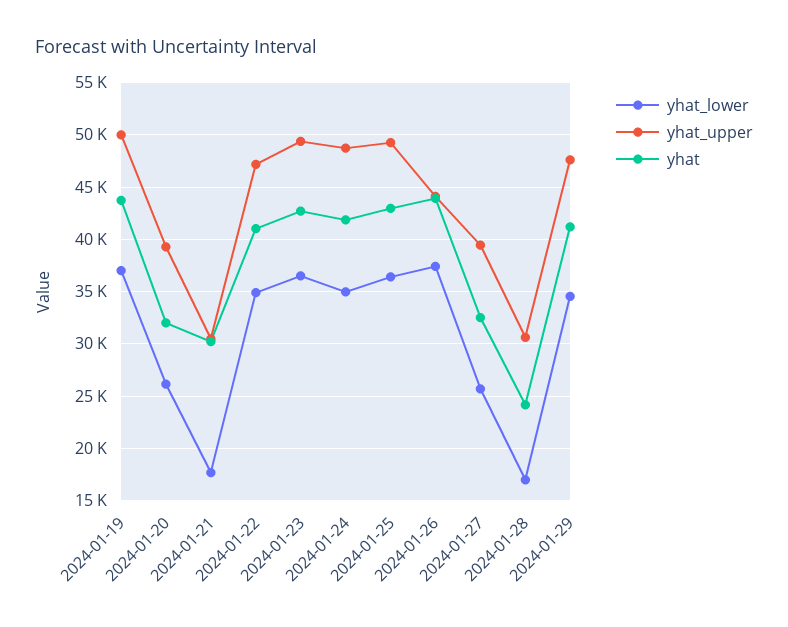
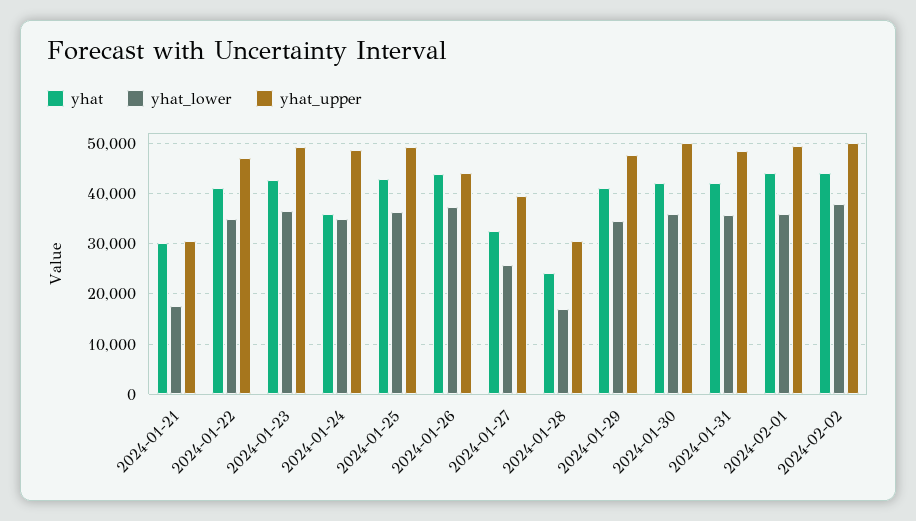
yhat_lower, 2024-01-19: 37000 -> none
yhat_upper, 2024-01-19: 50000 -> none
yhat, 2024-01-19: 44000 -> none
yhat_lower, 2024-01-20: 26000 -> none
yhat_upper, 2024-01-20: 39000 -> none
yhat, 2024-01-20: 32000 -> none
yhat, 2024-01-24: 42000 -> 36000
yhat, 2024-01-30: none -> 42000
yhat_lower, 2024-01-30: none -> 36000
yhat_upper, 2024-01-30: none -> 50000
yhat, 2024-01-31: none -> 42000
yhat_lower, 2024-01-31: none -> 36000
yhat_upper, 2024-01-31: none -> 48000
yhat, 2024-02-01: none -> 44000
yhat_lower, 2024-02-01: none -> 36000
yhat_upper, 2024-02-01: none -> 50000
yhat, 2024-02-02: none -> 44000
yhat_lower, 2024-02-02: none -> 38000
yhat_upper, 2024-02-02: none -> 50000

